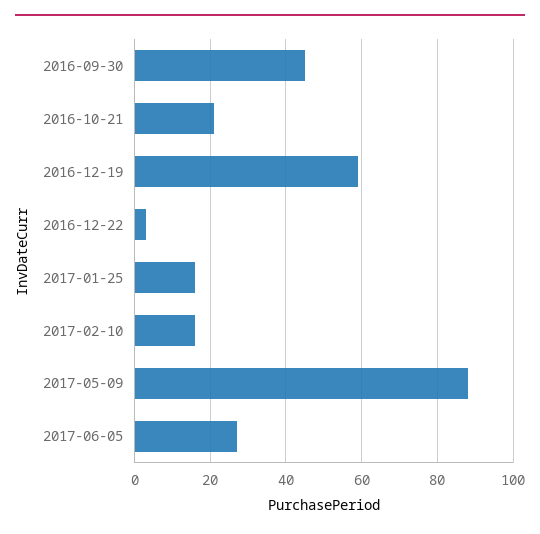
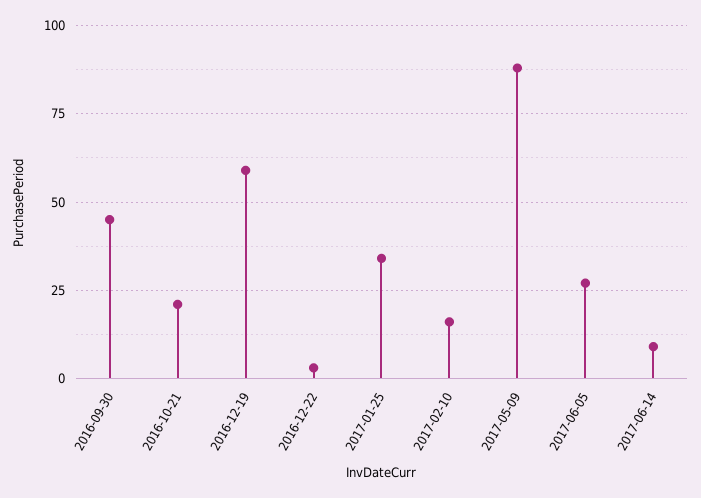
2017-01-25: 15 -> 35
2017-06-14: none -> 10

